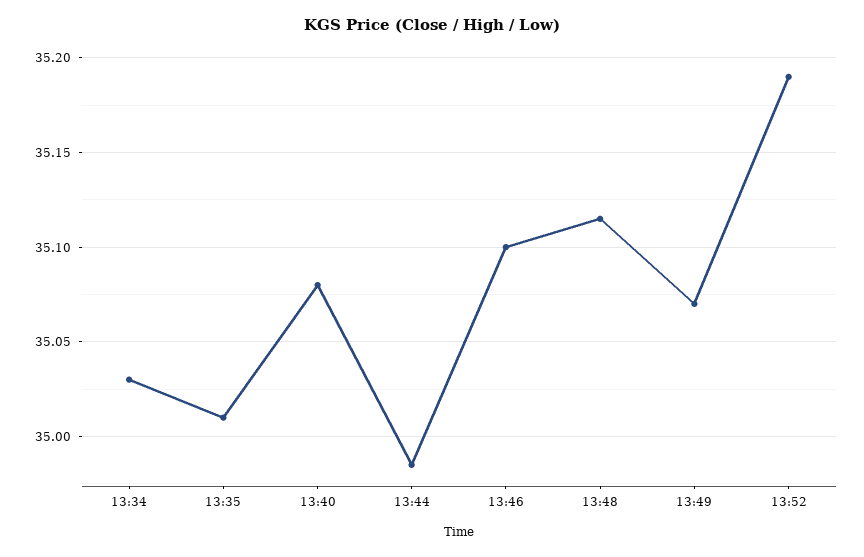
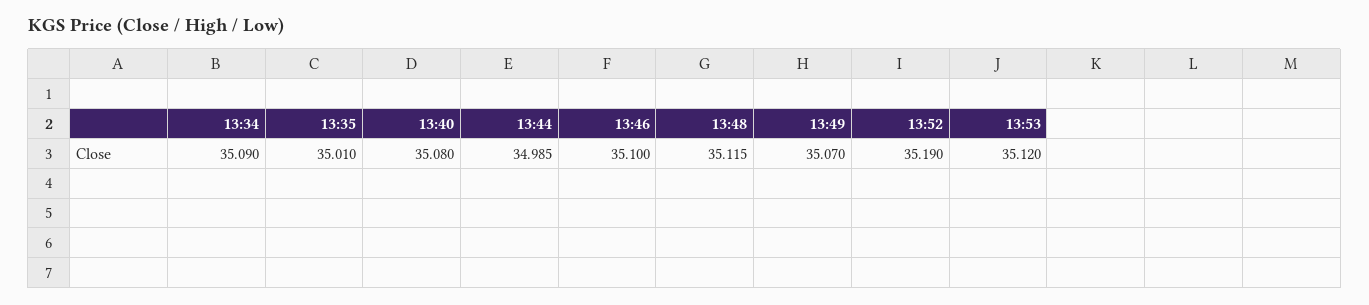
13:34: 35.03 -> 35.09
13:53: none -> 35.12

